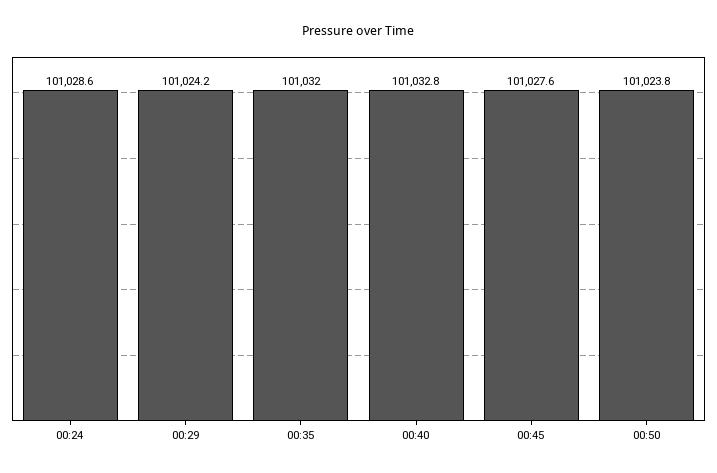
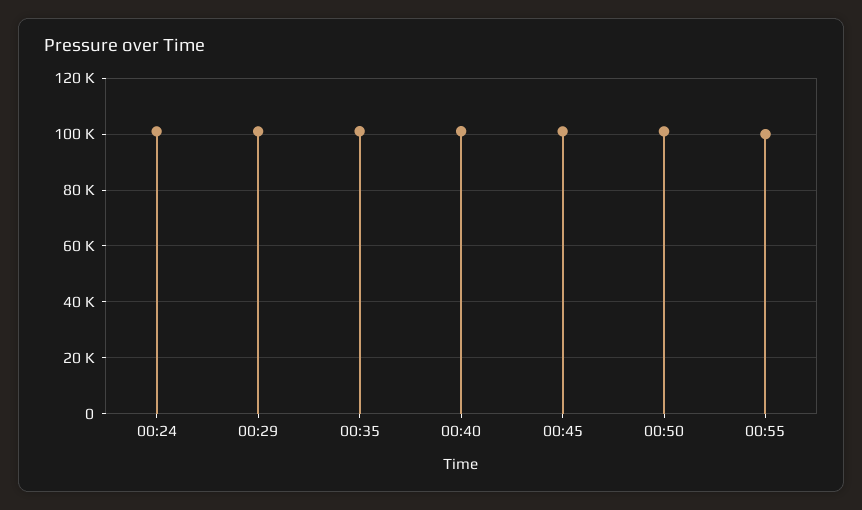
00:55: none -> 100000

